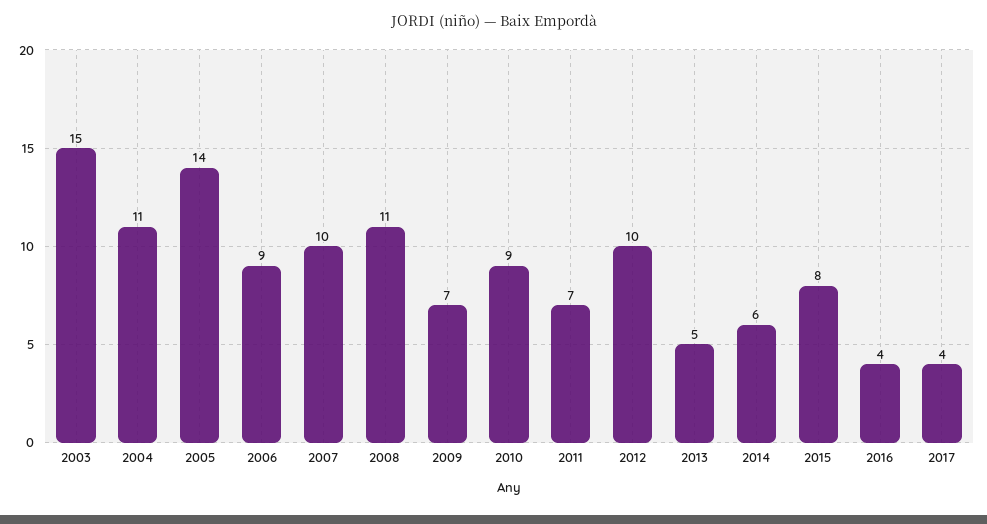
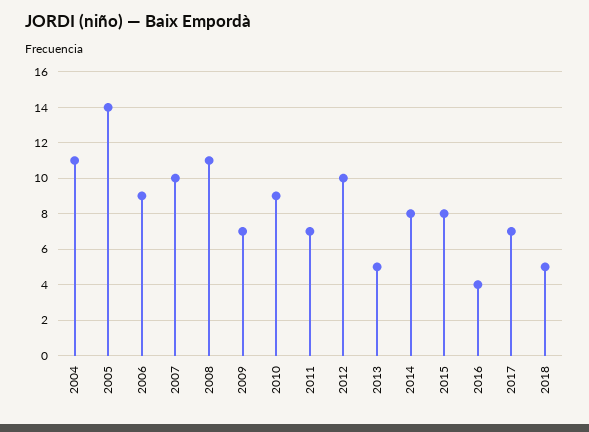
2003: 15 -> none
2014: 6 -> 8
2017: 4 -> 7
2018: none -> 5

